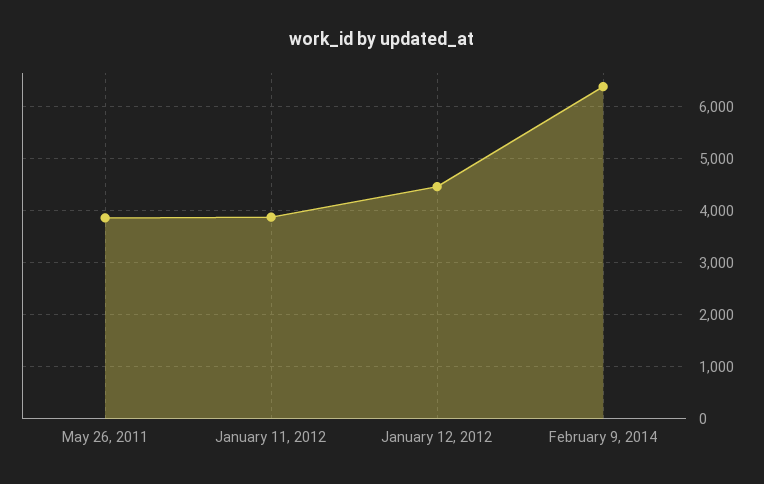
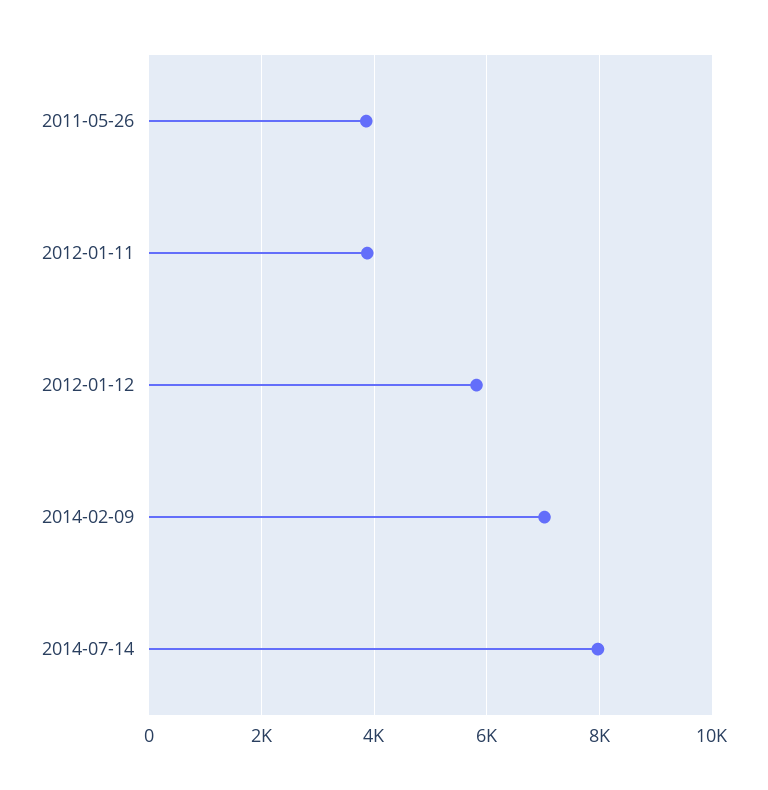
January 12, 2012: 4400 -> 5800
February 9, 2014: 6400 -> 7000
2014-07-14: none -> 8000

